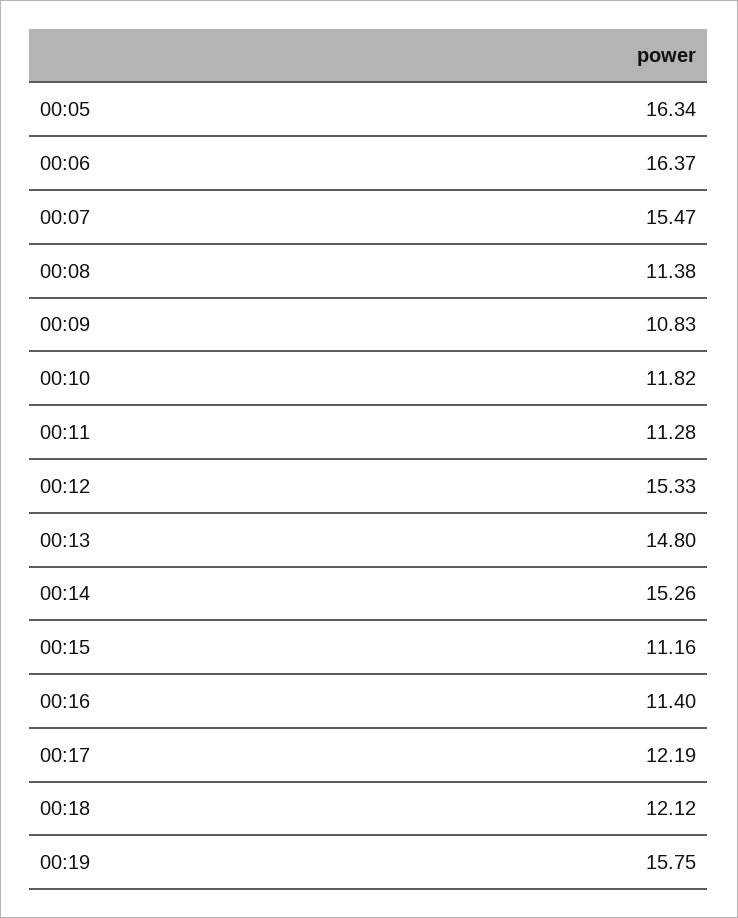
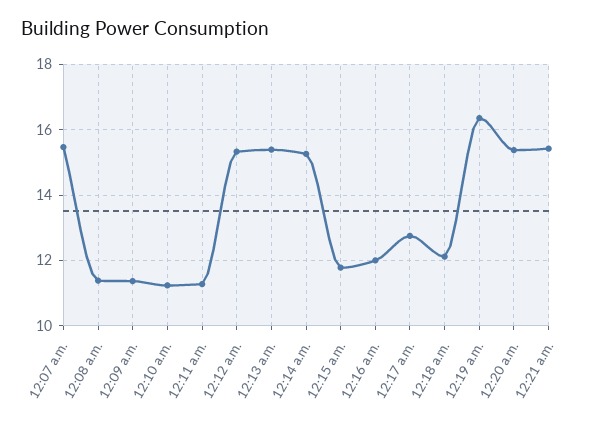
00:05: 16.34 -> none
00:06: 16.37 -> none
00:09: 10.83 -> 11.4
00:10: 11.82 -> 11.2
00:13: 14.8 -> 15.4
00:15: 11.16 -> 11.8
00:16: 11.4 -> 12
00:17: 12.19 -> 12.8
00:19: 15.75 -> 16.4
12:20 a.m.: none -> 15.4
12:21 a.m.: none -> 15.4

